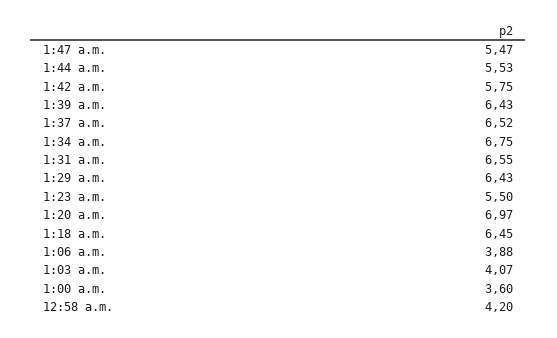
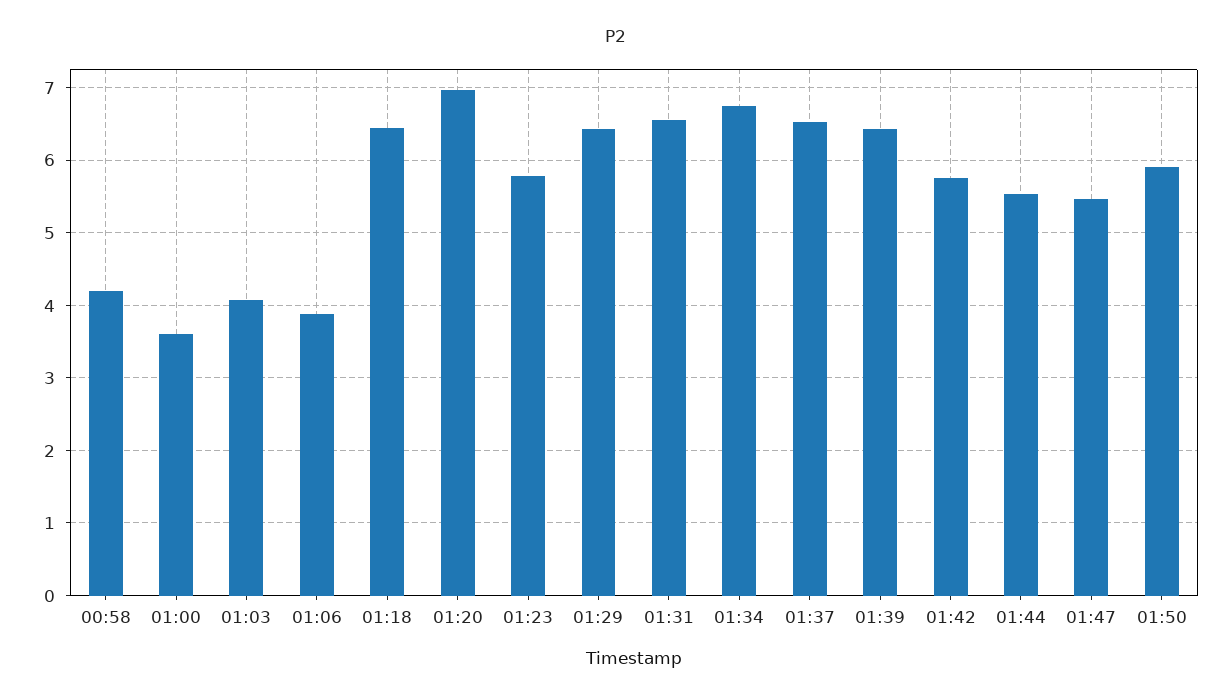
1:23 a.m.: 5.5 -> 5.8
01:50: none -> 5.9

